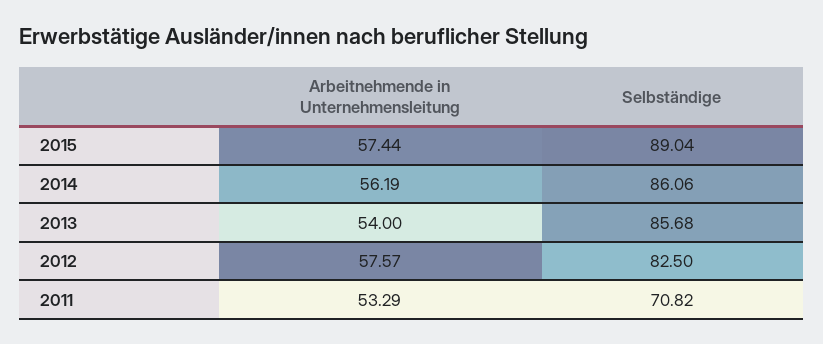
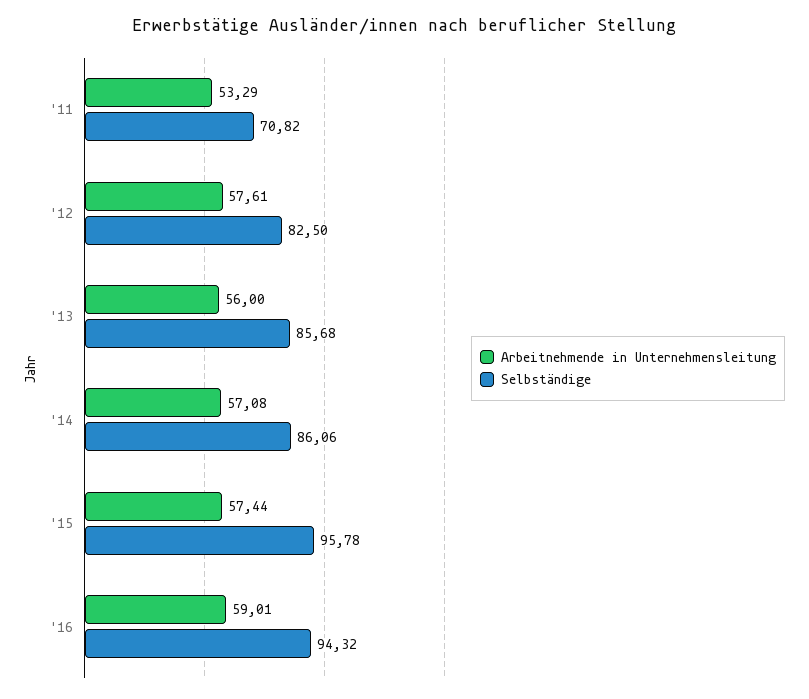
Selbständige, 2015: 89.04 -> 95.78
Arbeitnehmende in Unternehmensleitung, 2014: 56.19 -> 57.08
Arbeitnehmende in Unternehmensleitung, 2013: 54 -> 56
Arbeitnehmende in Unternehmensleitung, 2012: 57.57 -> 57.61
Arbeitnehmende in Unternehmensleitung, '16: none -> 59.01
Selbständige, '16: none -> 94.32

